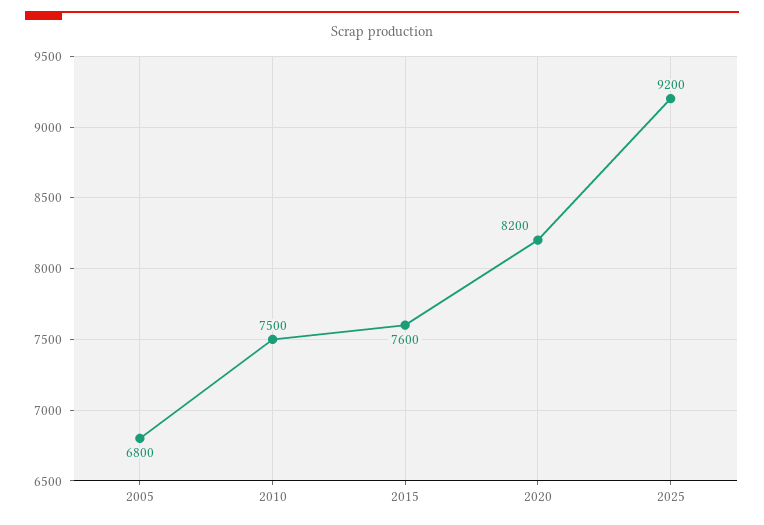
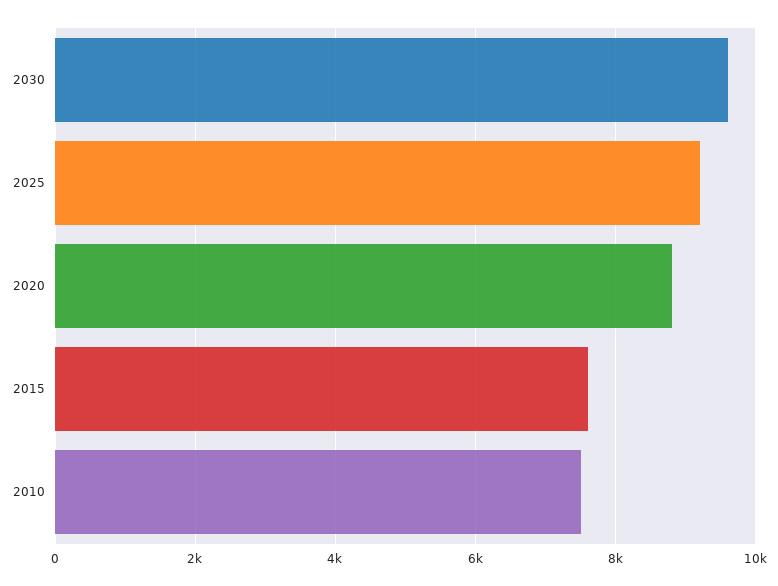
2005: 6800 -> none
2020: 8200 -> 8800
2030: none -> 9600

